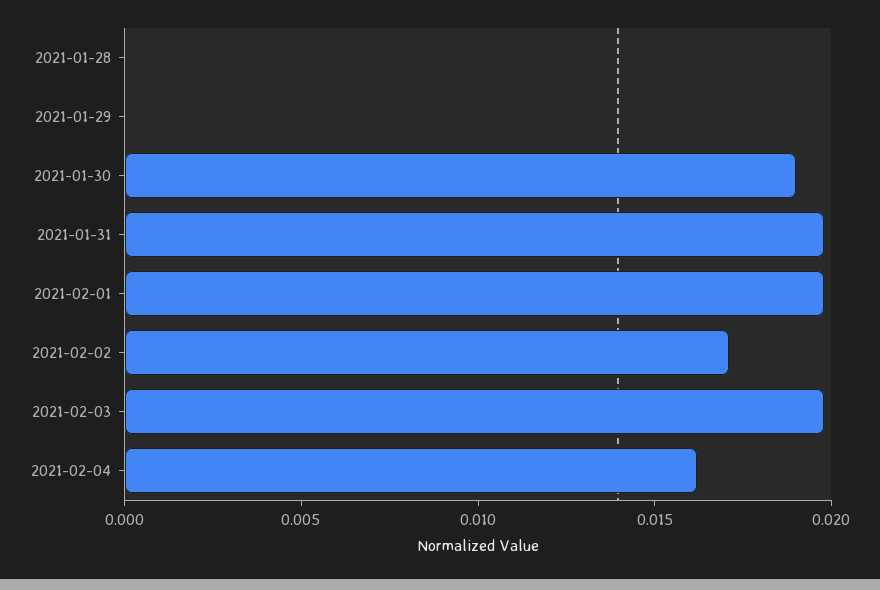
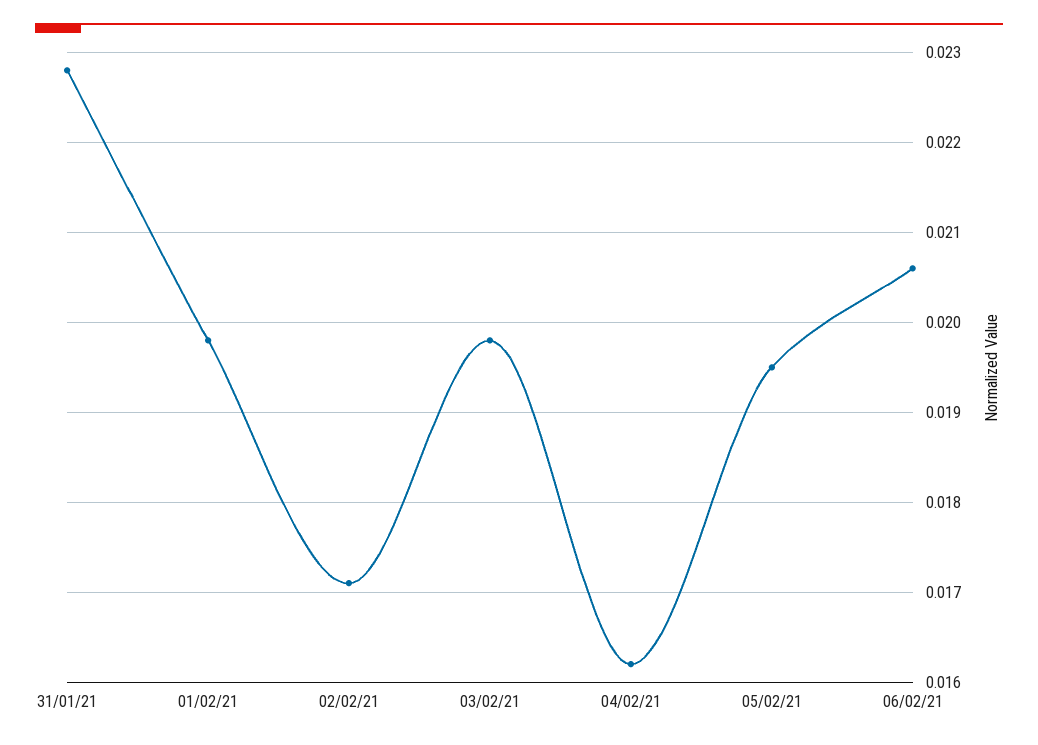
2021-01-28: 0 -> none
2021-01-29: 0 -> none
2021-01-30: 0.019 -> none
2021-01-31: 0.02 -> 0.0228
05/02/21: none -> 0.0195
06/02/21: none -> 0.0206

